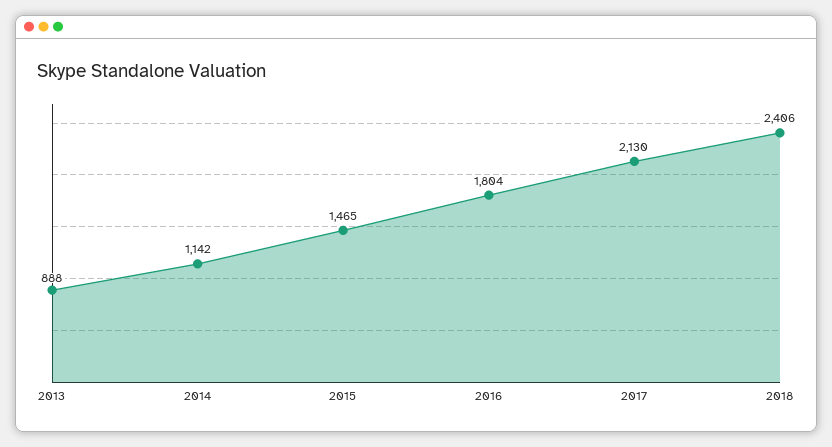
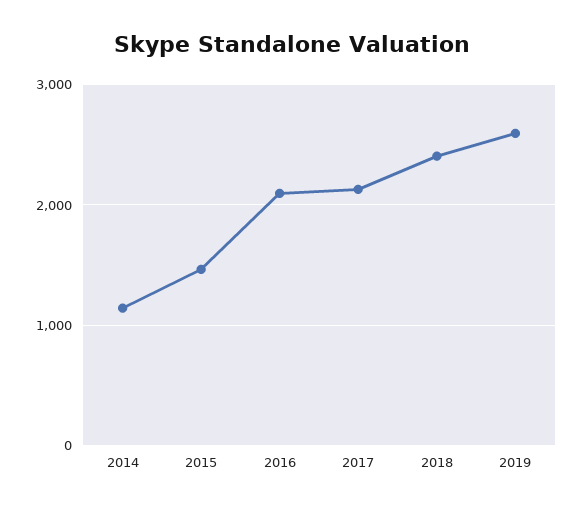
2013: 888 -> none
2016: 1804 -> 2100
2019: none -> 2600

